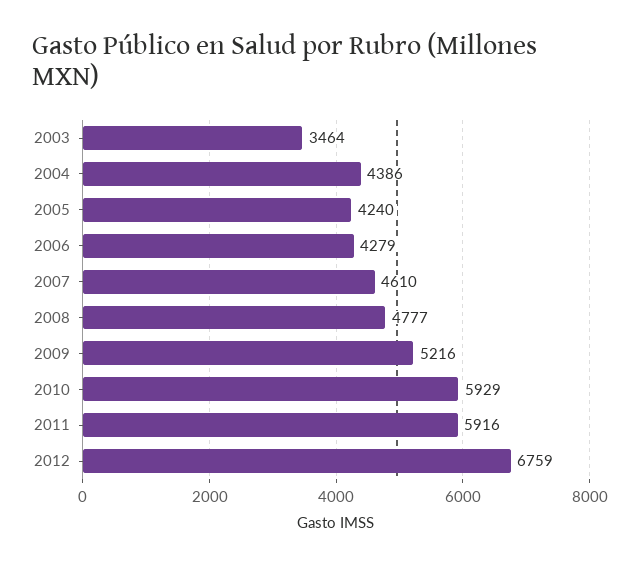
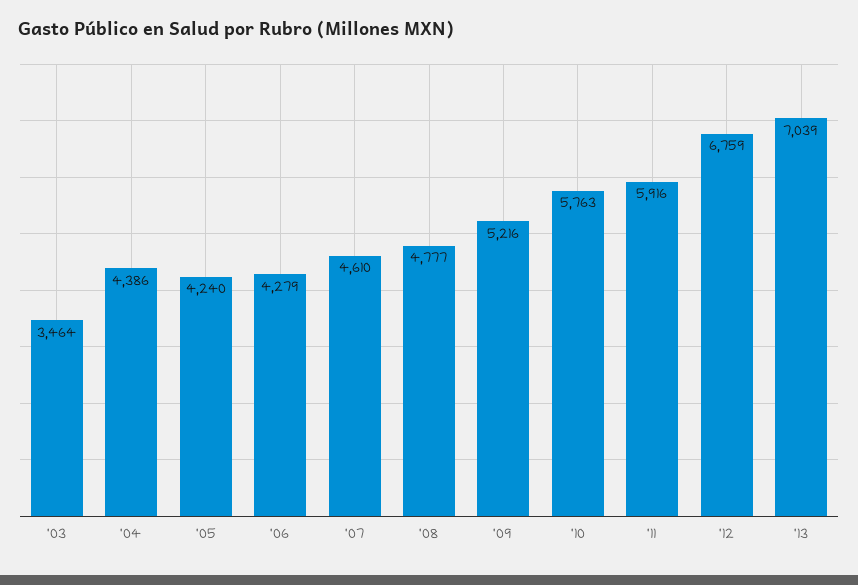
2010: 5929 -> 5763
'13: none -> 7039

